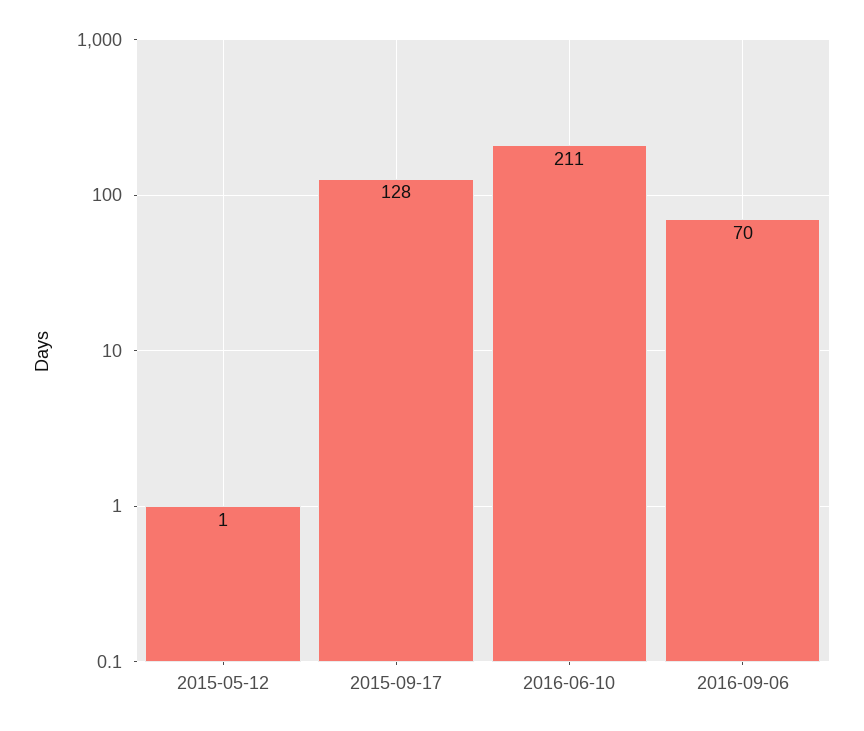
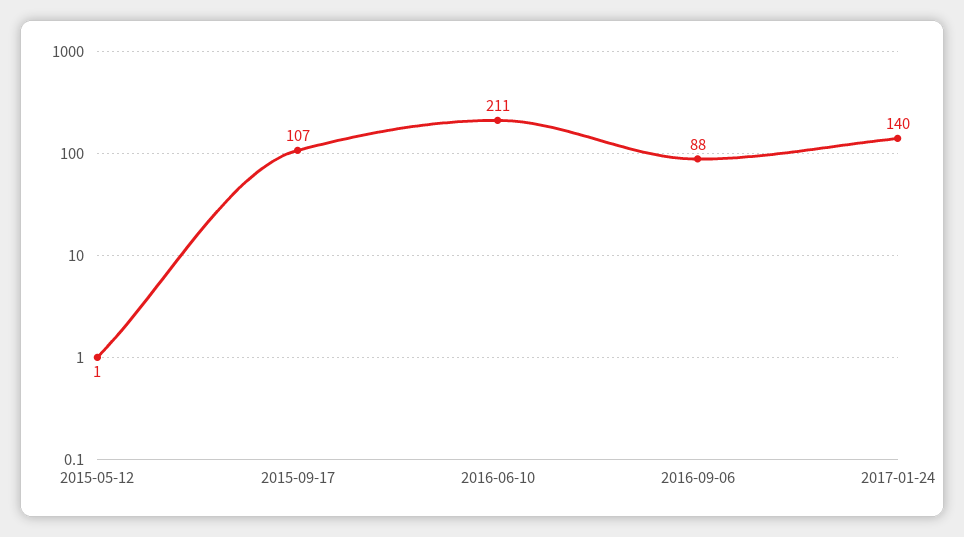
2015-09-17: 128 -> 107
2016-09-06: 70 -> 88
2017-01-24: none -> 140

